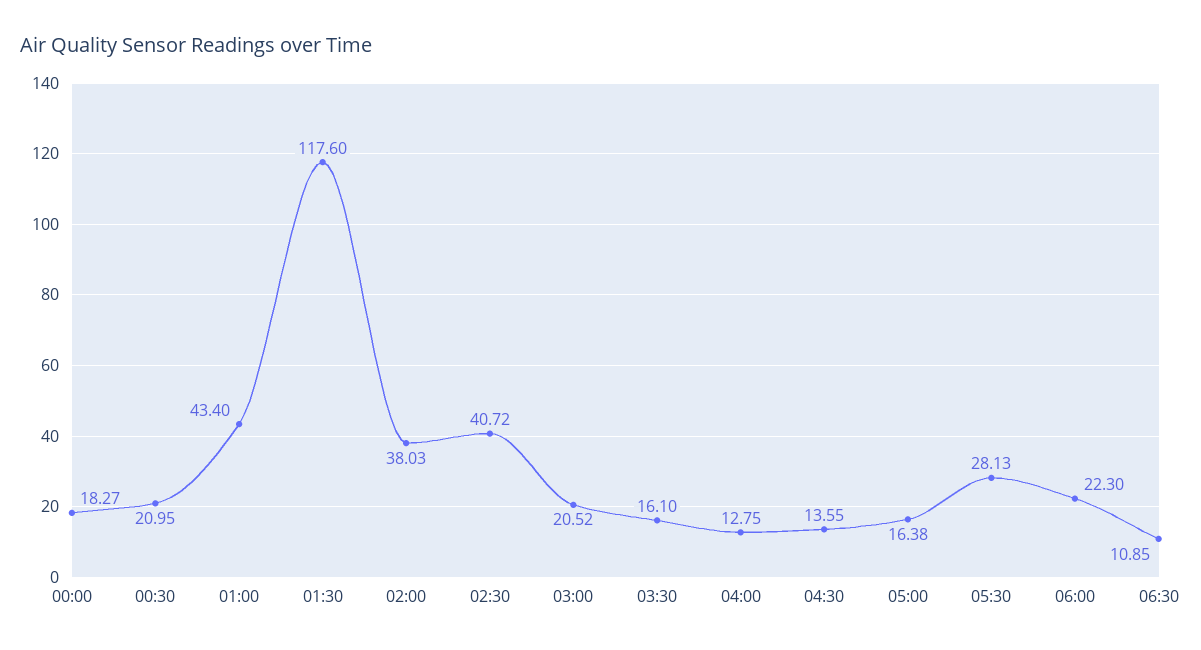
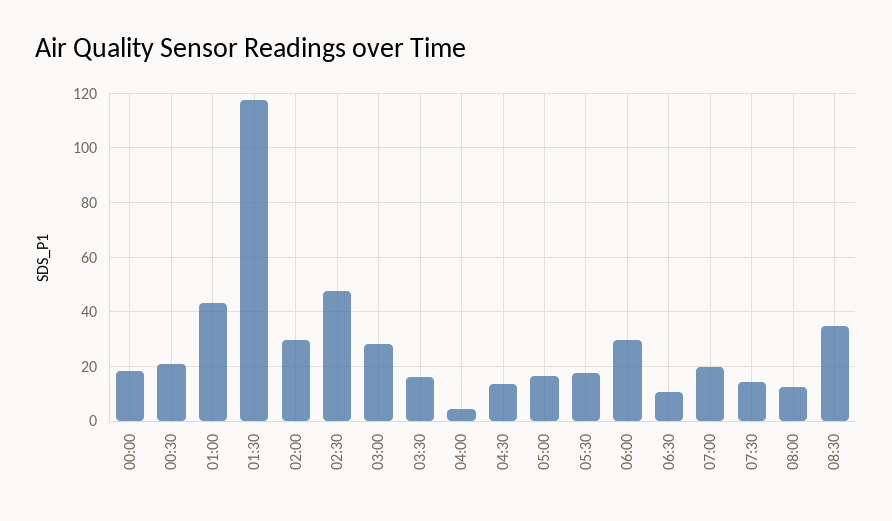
02:00: 38.03 -> 30
02:30: 40.72 -> 47.5
03:00: 20.52 -> 27.5
04:00: 12.75 -> 5
05:30: 28.13 -> 17.5
06:00: 22.3 -> 30
07:00: none -> 20
07:30: none -> 15
08:00: none -> 12.5
08:30: none -> 35

